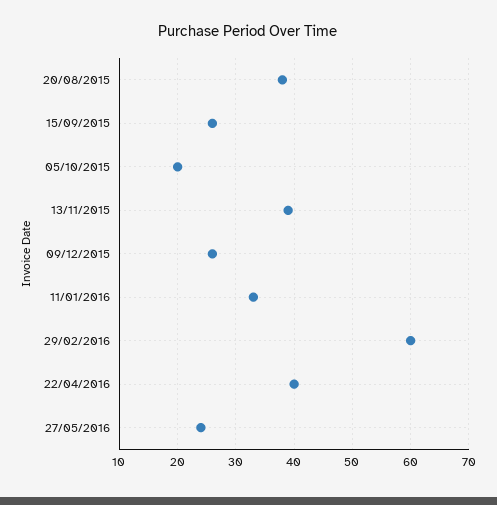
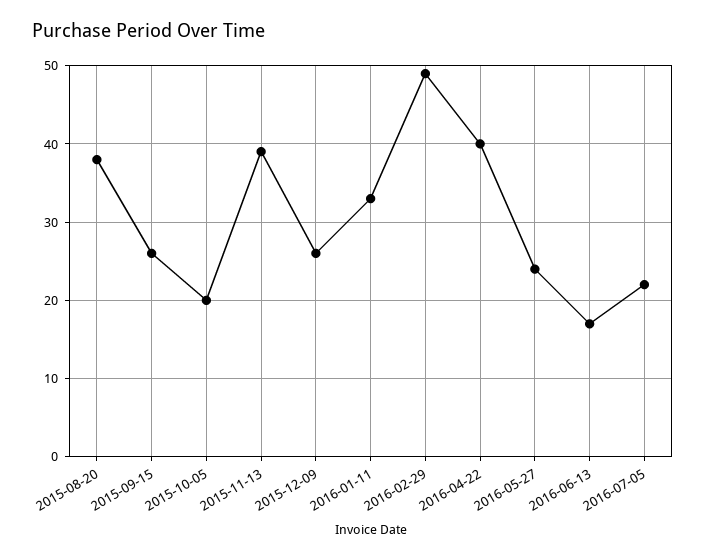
29/02/2016: 60 -> 49
2016-06-13: none -> 17
2016-07-05: none -> 22

